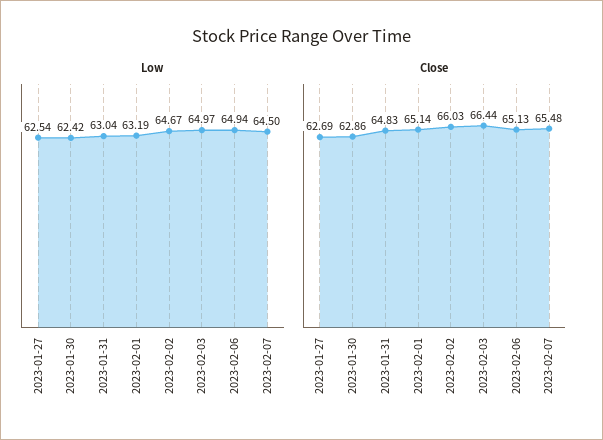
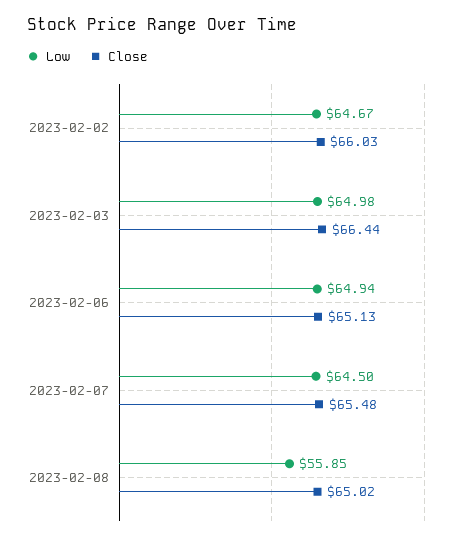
Low, 2023-01-27: 62.54 -> none
Low, 2023-01-30: 62.42 -> none
Low, 2023-01-31: 63.04 -> none
Low, 2023-02-01: 63.19 -> none
Low, 2023-02-03: 64.97 -> 64.98
Close, 2023-01-27: 62.69 -> none
Close, 2023-01-30: 62.86 -> none
Close, 2023-01-31: 64.83 -> none
Close, 2023-02-01: 65.14 -> none
Low, 2023-02-08: none -> 55.85
Close, 2023-02-08: none -> 65.02

